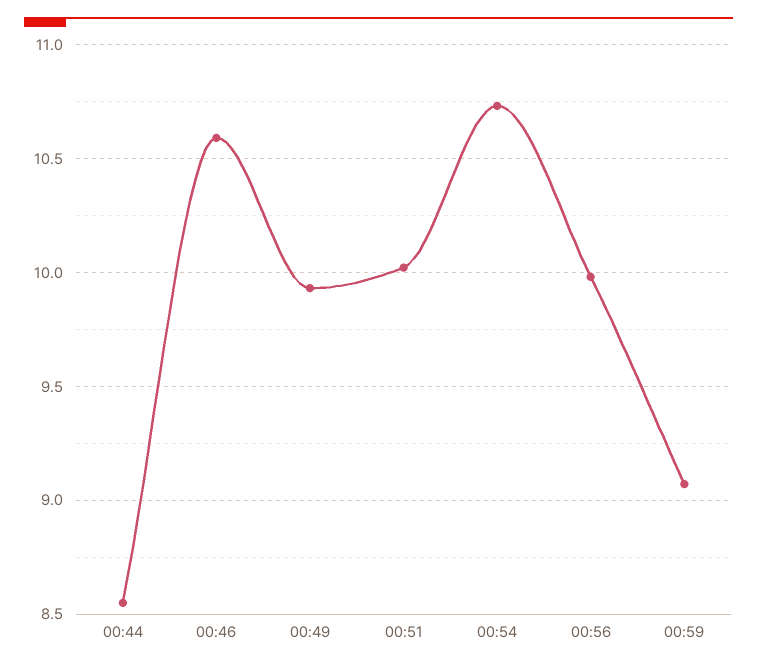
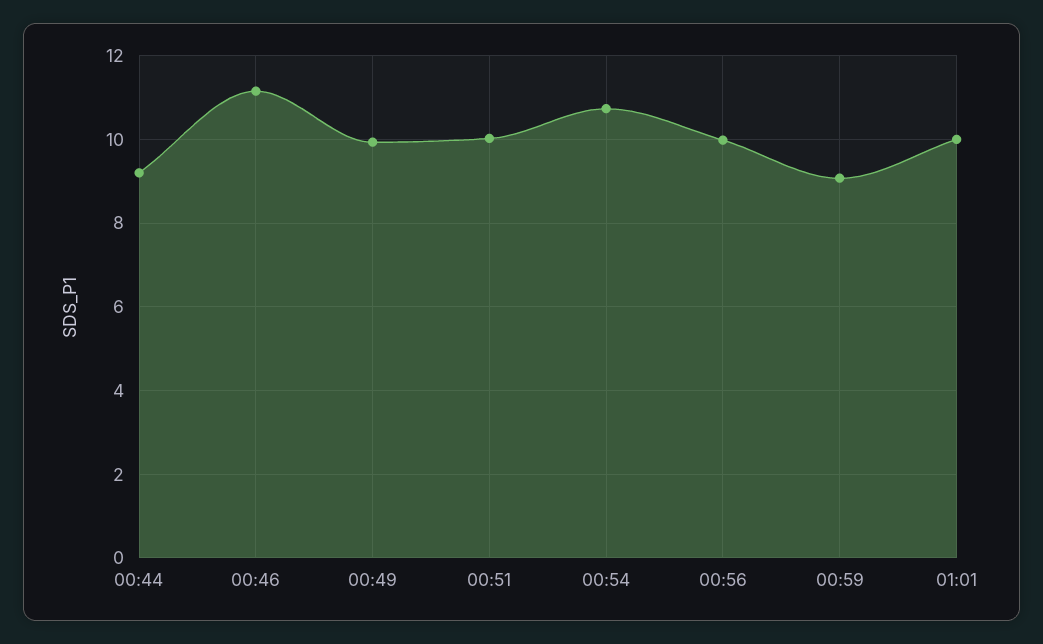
00:44: 8.55 -> 9.2
00:46: 10.6 -> 11.2
01:01: none -> 10

